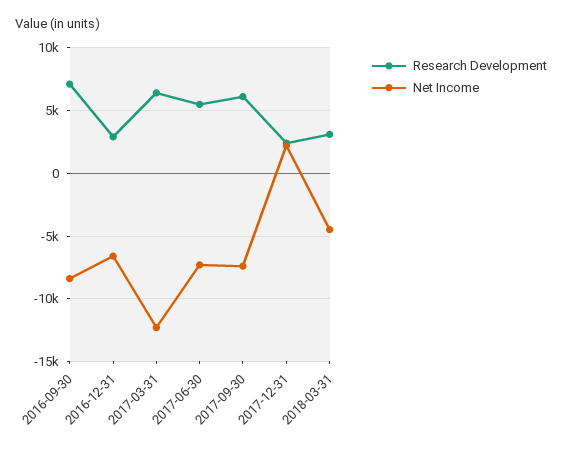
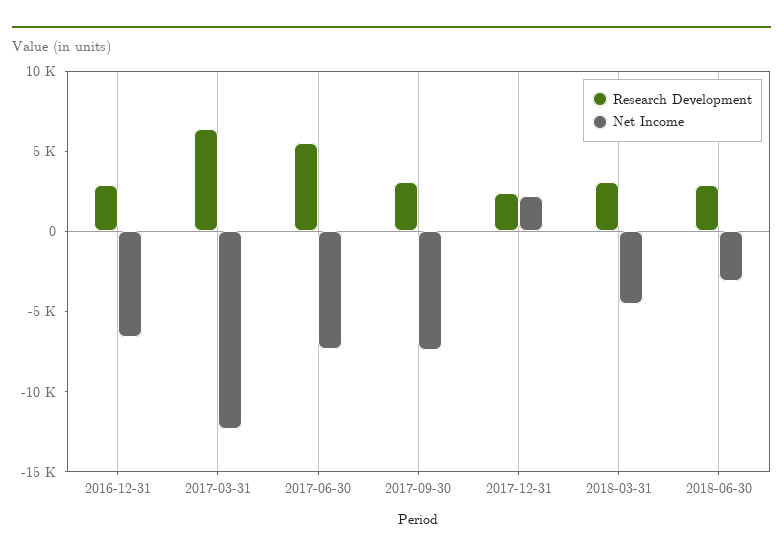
Research Development, 2016-09-30: 7000 -> none
Net Income, 2016-09-30: -8500 -> none
Research Development, 2017-09-30: 6000 -> 3000
Research Development, 2018-06-30: none -> 3000
Net Income, 2018-06-30: none -> -3000

